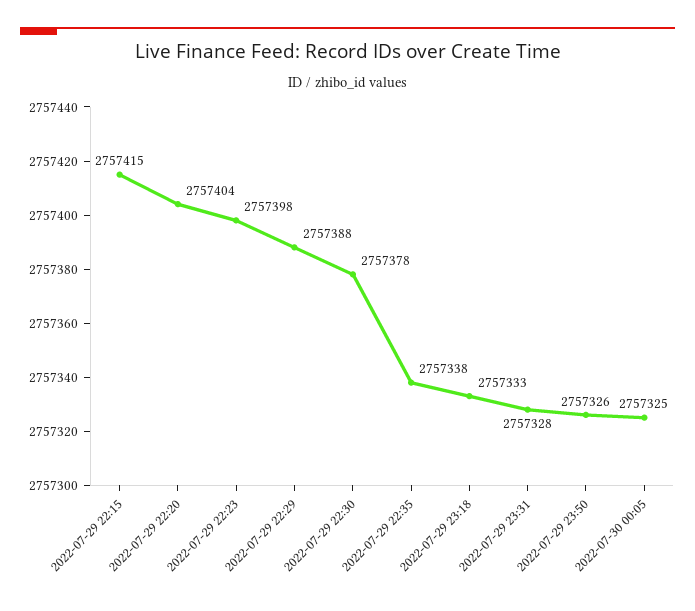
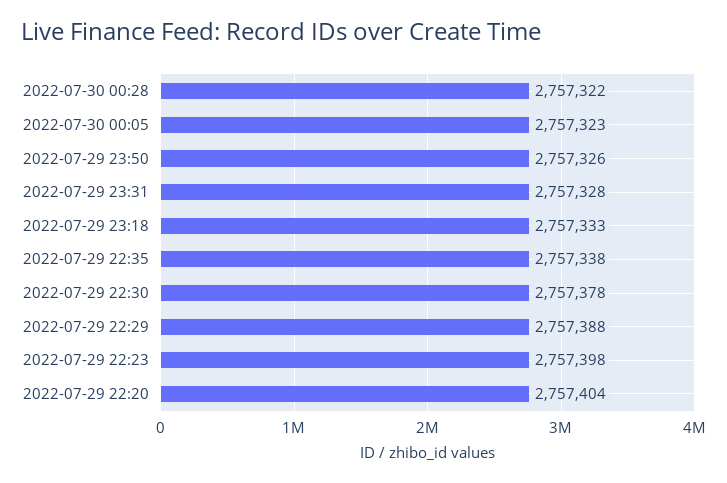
2022-07-29 22:15: 2757415 -> none
2022-07-30 00:05: 2757325 -> 2757323
2022-07-30 00:28: none -> 2757322

